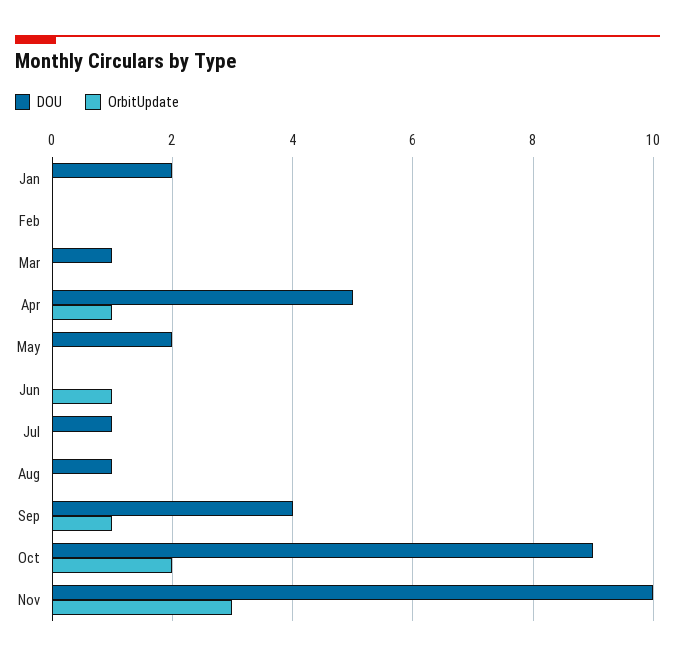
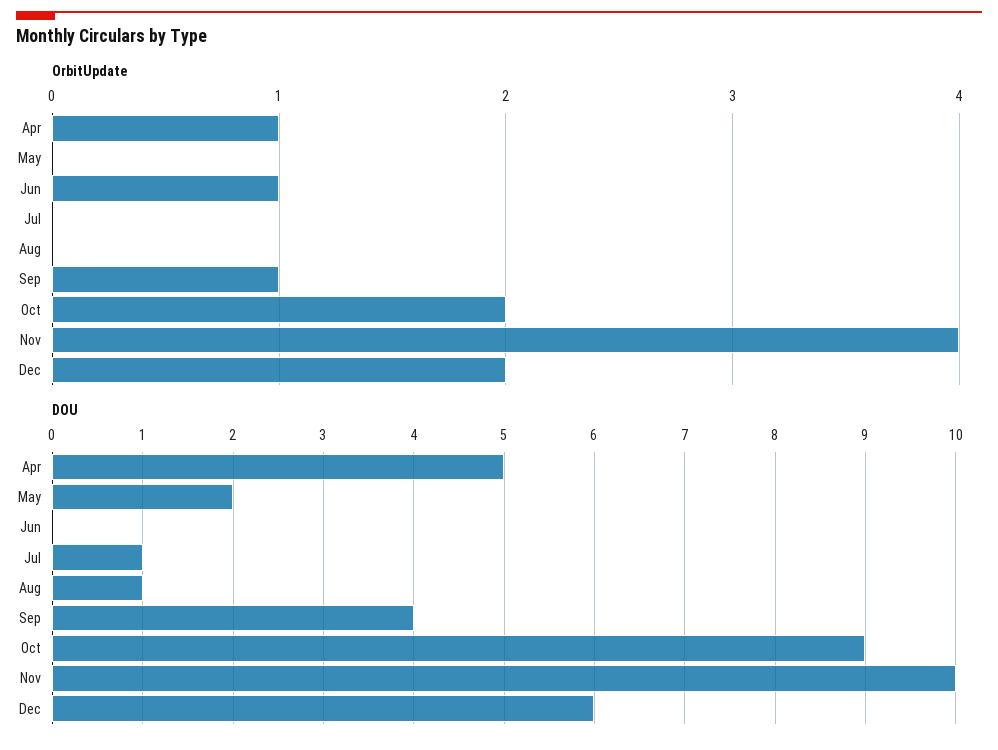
DOU, Jan: 2 -> none
OrbitUpdate, Jan: 0 -> none
DOU, Feb: 0 -> none
OrbitUpdate, Feb: 0 -> none
DOU, Mar: 1 -> none
OrbitUpdate, Mar: 0 -> none
OrbitUpdate, Nov: 3 -> 4
OrbitUpdate, Dec: none -> 2
DOU, Dec: none -> 6

